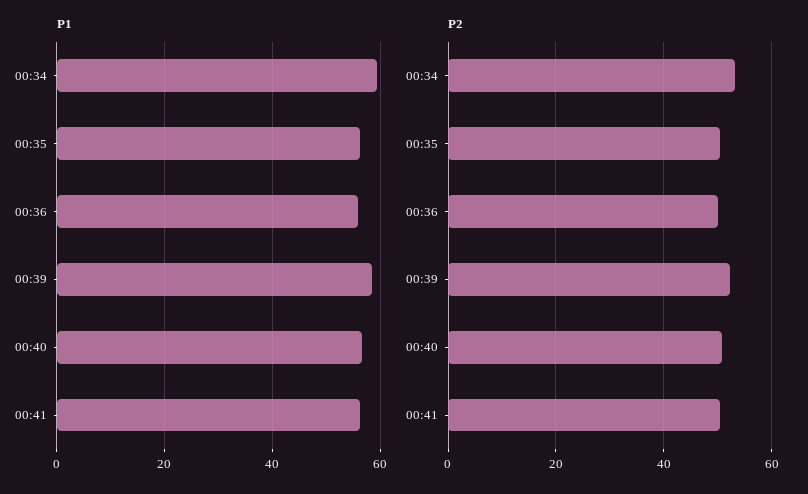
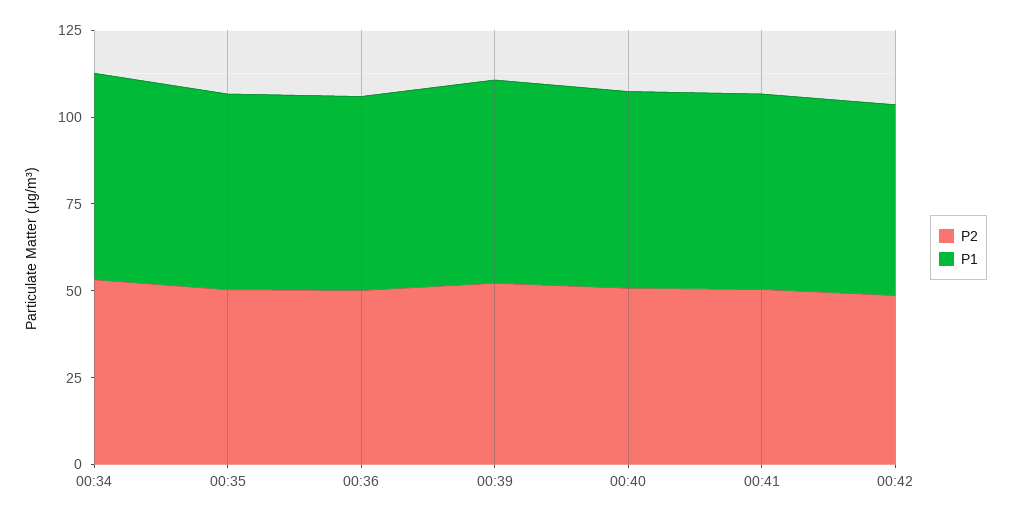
P2, 00:42: none -> 50
P1, 00:42: none -> 55

